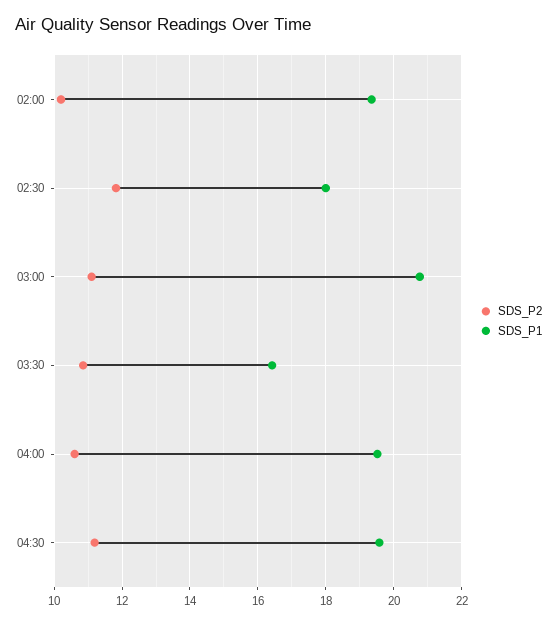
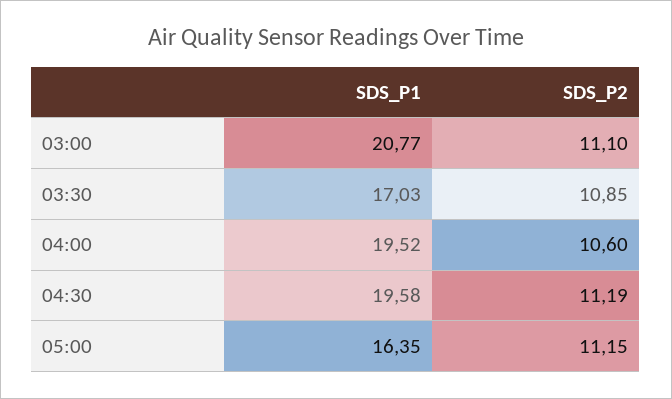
SDS_P2, 02:00: 10.2 -> none
SDS_P1, 02:00: 19.4 -> none
SDS_P2, 02:30: 11.8 -> none
SDS_P1, 02:30: 18 -> none
SDS_P1, 03:30: 16.4 -> 17.03
SDS_P1, 05:00: none -> 16.35
SDS_P2, 05:00: none -> 11.15

